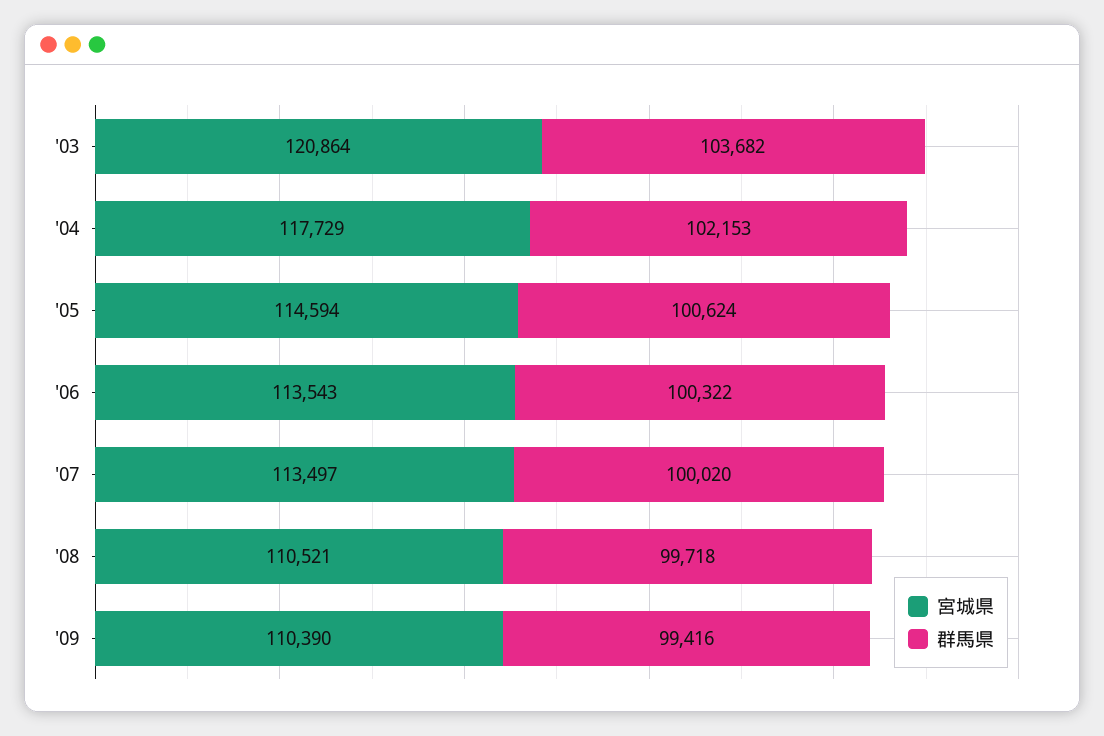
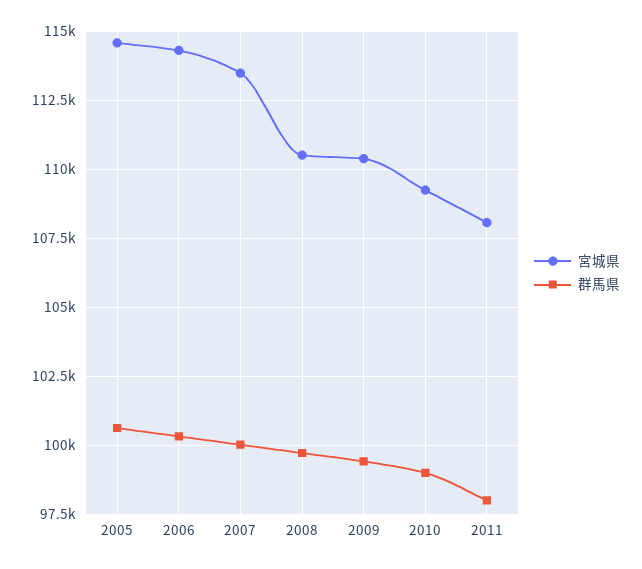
宮城県, '03: 120864 -> none
群馬県, '03: 103682 -> none
宮城県, '04: 117729 -> none
群馬県, '04: 102153 -> none
宮城県, '06: 113543 -> 114250
宮城県, 2010: none -> 109250
群馬県, 2010: none -> 99000
宮城県, 2011: none -> 108000
群馬県, 2011: none -> 98000

